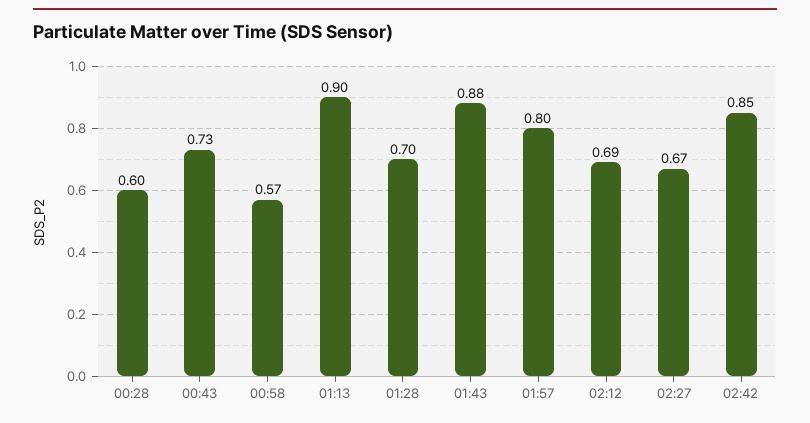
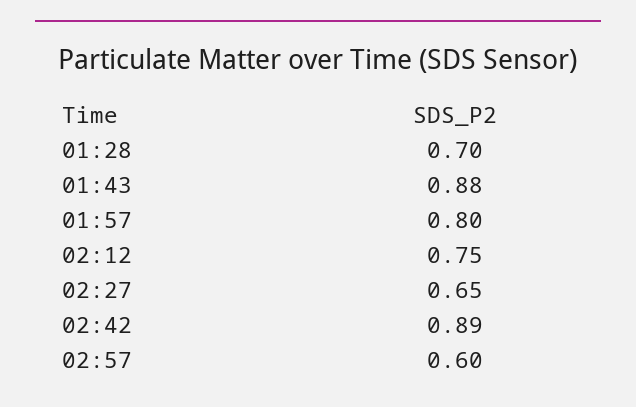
00:28: 0.6 -> none
00:43: 0.73 -> none
00:58: 0.57 -> none
01:13: 0.9 -> none
02:12: 0.69 -> 0.75
02:27: 0.67 -> 0.65
02:42: 0.85 -> 0.89
02:57: none -> 0.6

